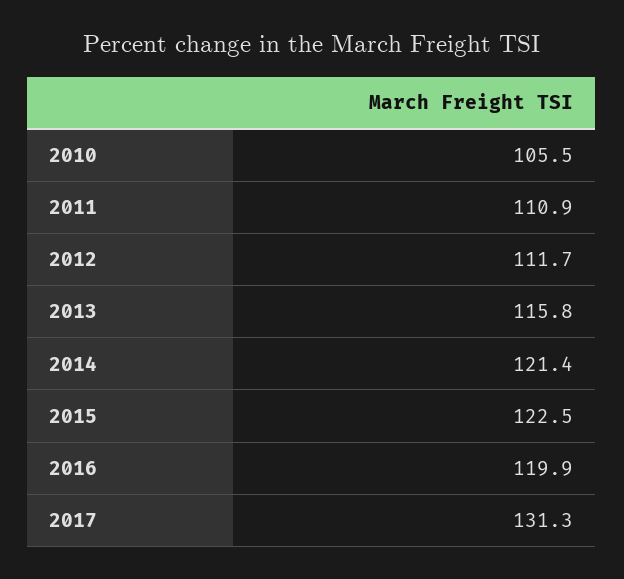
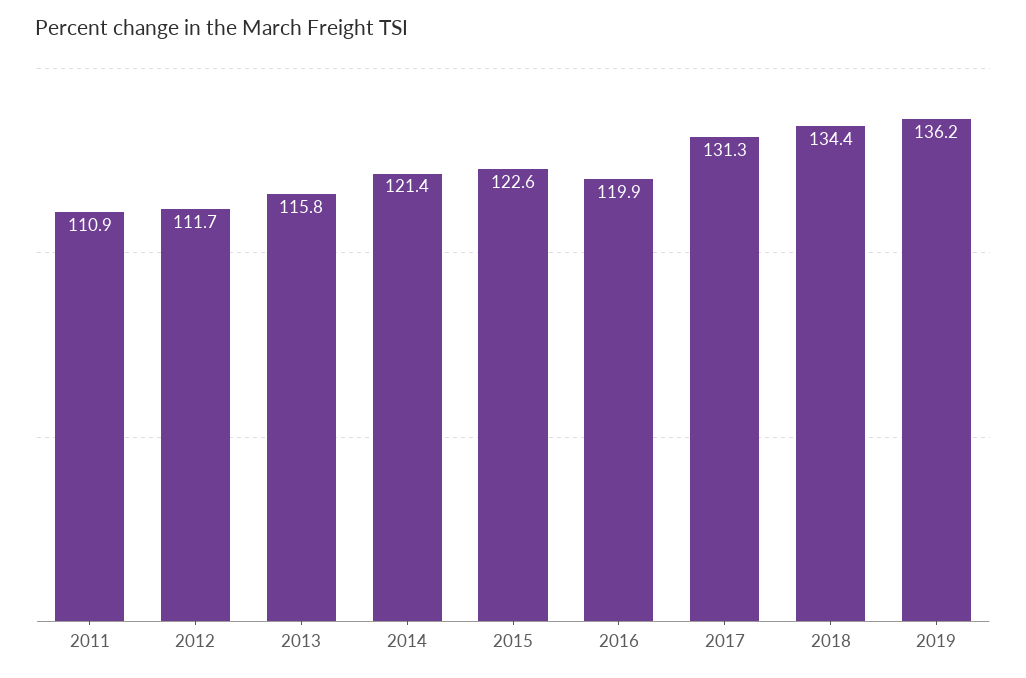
2010: 105.5 -> none
2015: 122.5 -> 122.6
2018: none -> 134.4
2019: none -> 136.2

